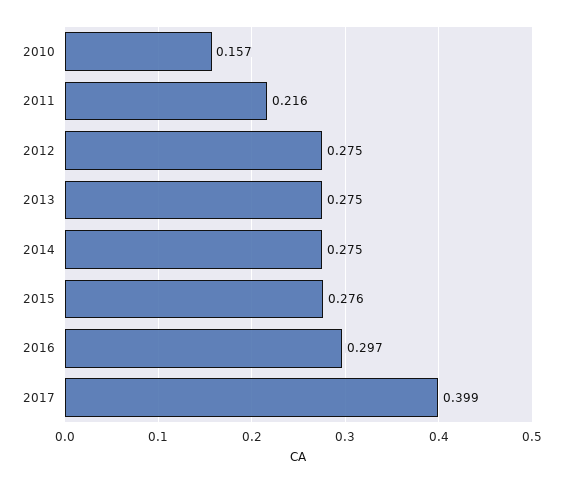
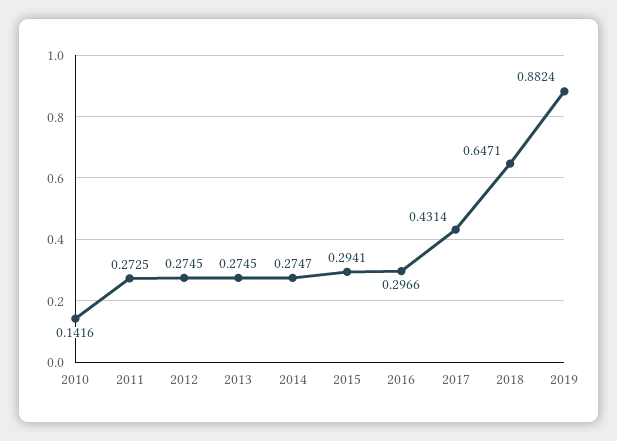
2010: 0.157 -> 0.1416
2011: 0.216 -> 0.2725
2015: 0.276 -> 0.2941
2017: 0.399 -> 0.4314
2018: none -> 0.6471
2019: none -> 0.8824

